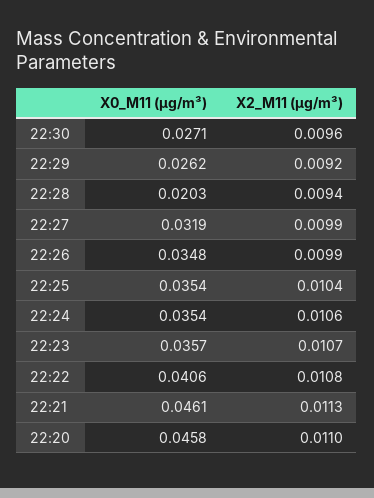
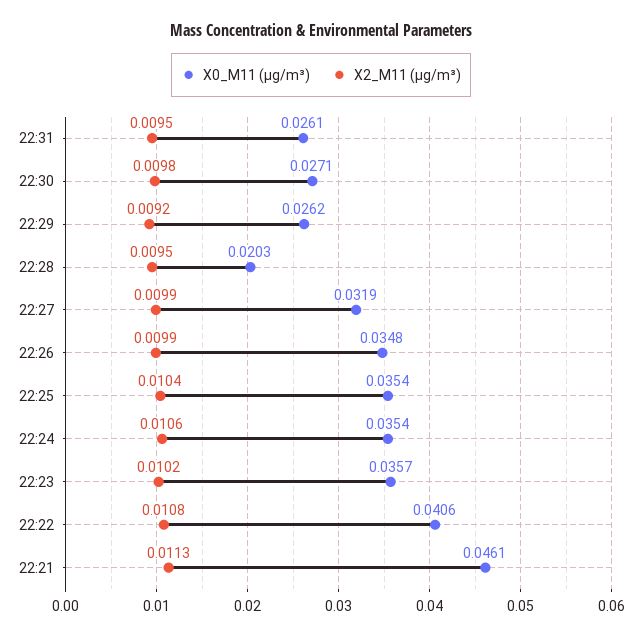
X2_M11 (μg/m³), 22:30: 0.0096 -> 0.0098
X2_M11 (μg/m³), 22:28: 0.0094 -> 0.0095
X2_M11 (μg/m³), 22:23: 0.0107 -> 0.0102
X0_M11 (μg/m³), 22:20: 0.0458 -> none
X2_M11 (μg/m³), 22:20: 0.011 -> none
X0_M11 (μg/m³), 22:31: none -> 0.0261
X2_M11 (μg/m³), 22:31: none -> 0.0095

